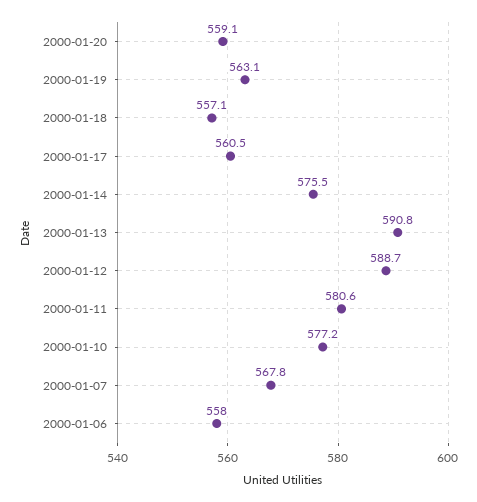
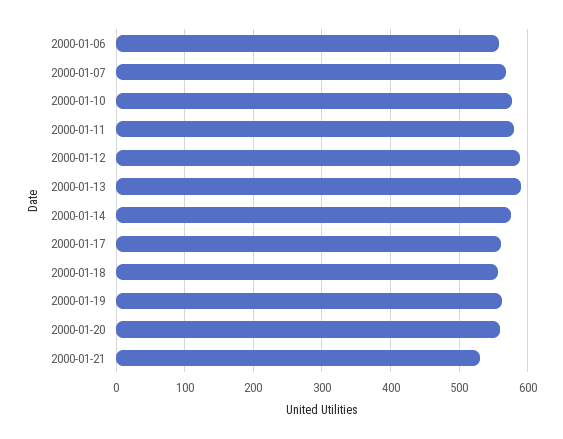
2000-01-21: none -> 530

